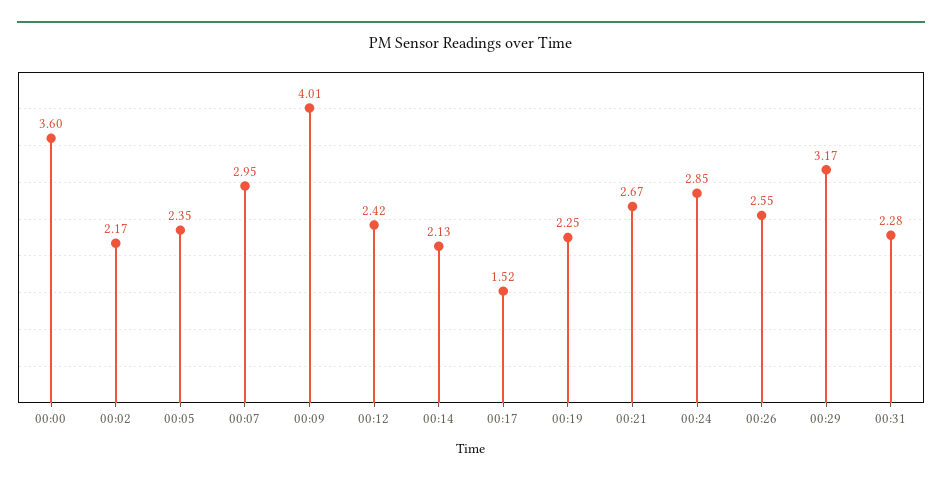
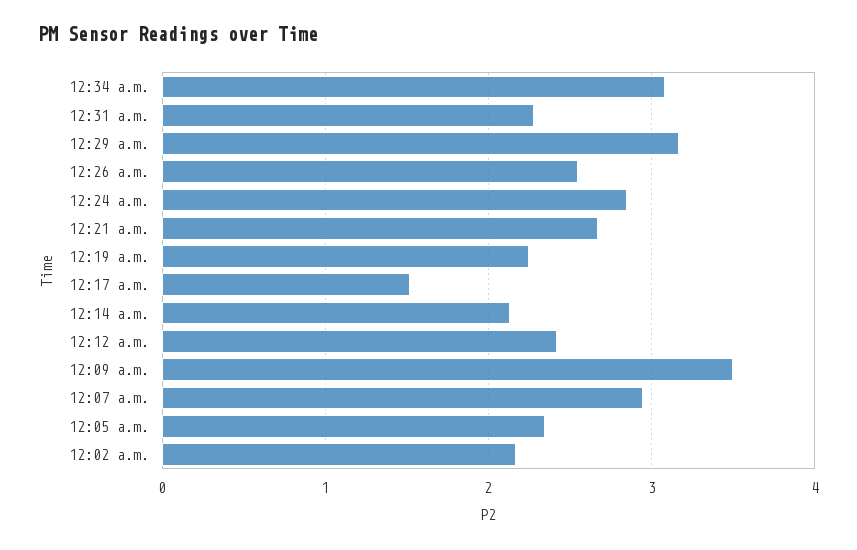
00:00: 3.6 -> none
00:09: 4.01 -> 3.5
12:34 a.m.: none -> 3.1

